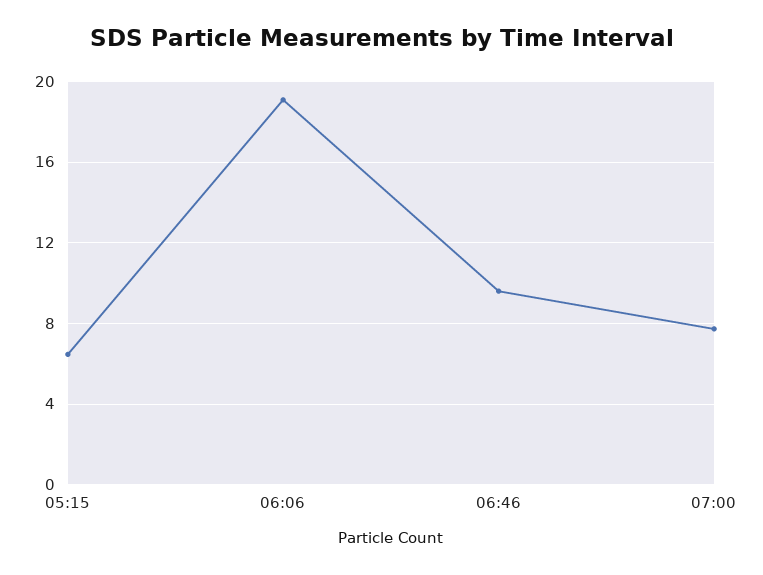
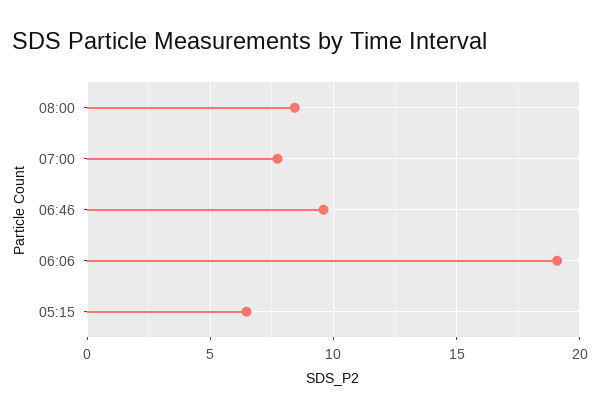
08:00: none -> 8.5

